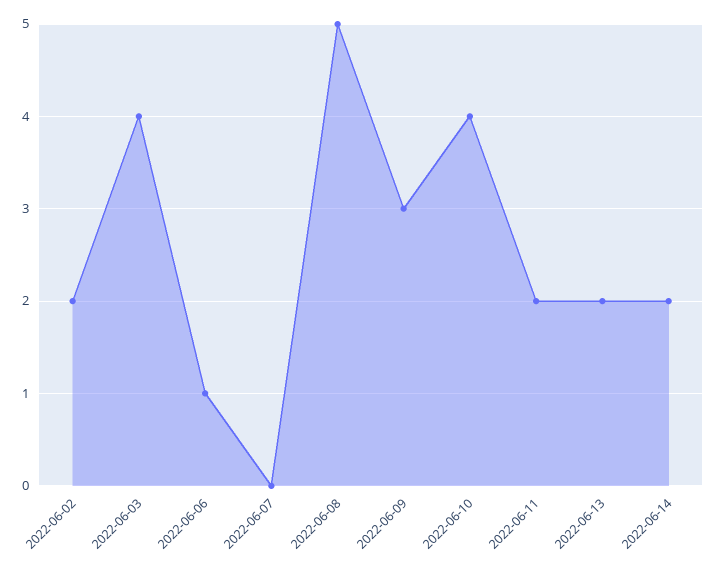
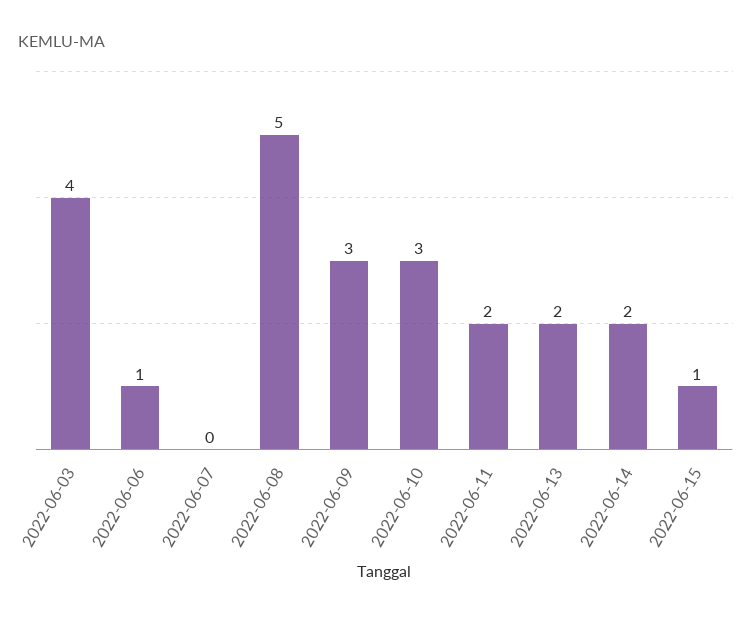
2022-06-02: 2 -> none
2022-06-10: 4 -> 3
2022-06-15: none -> 1

